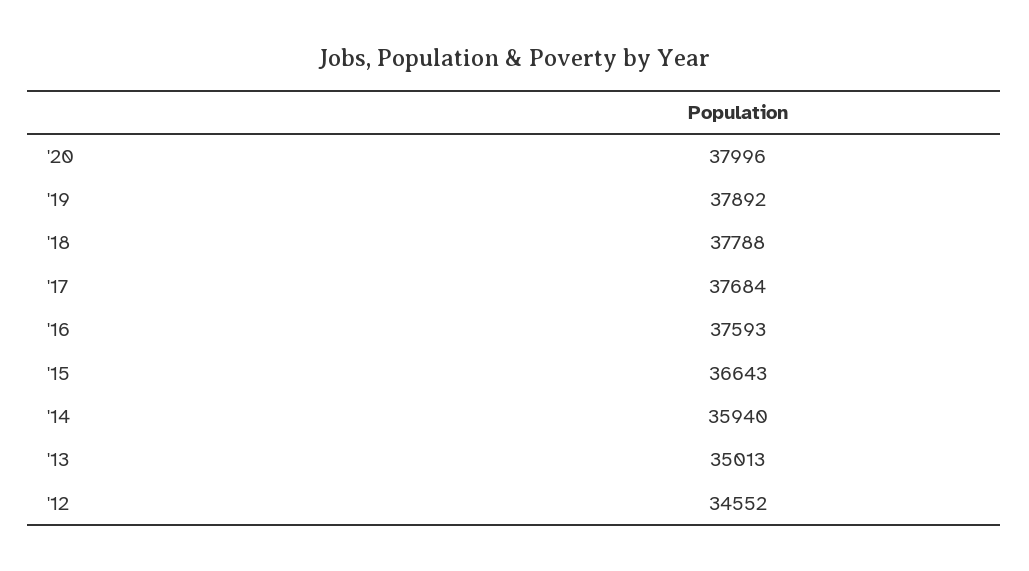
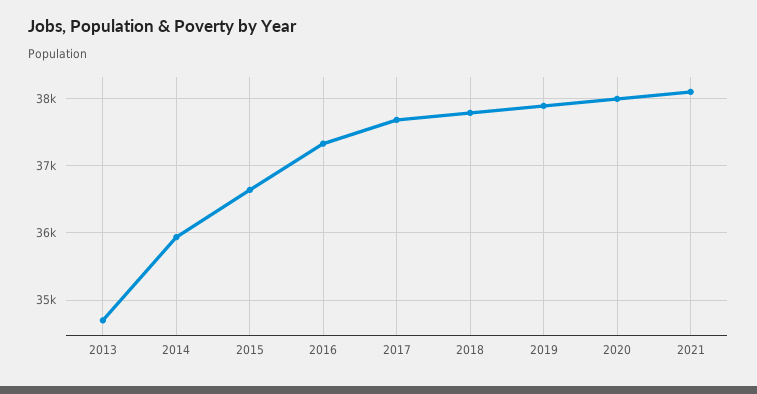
'16: 37593 -> 37300
'13: 35013 -> 34700
'12: 34552 -> none
2021: none -> 38100

